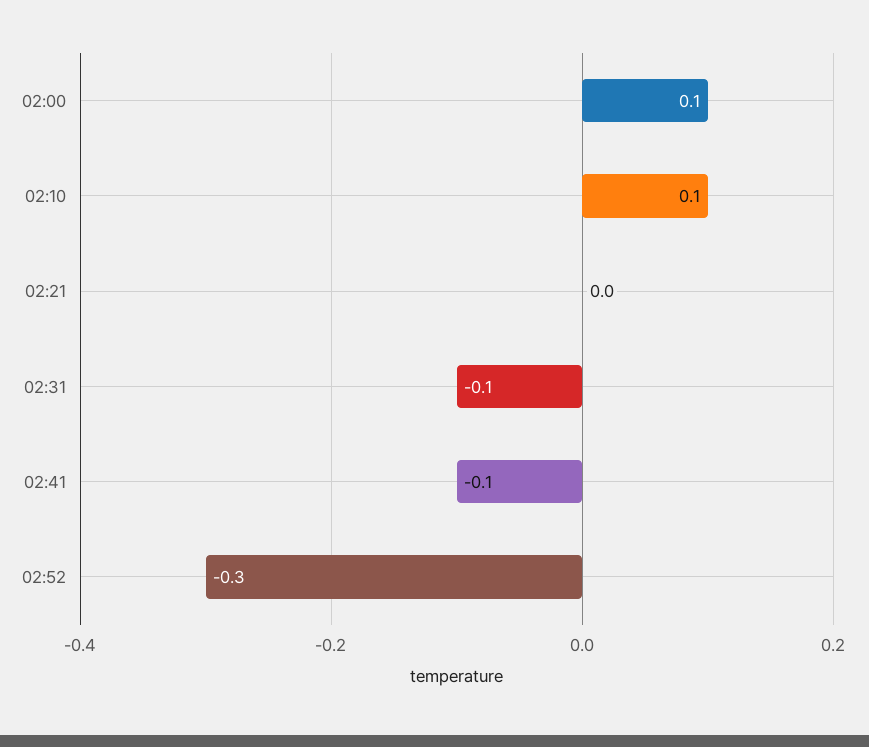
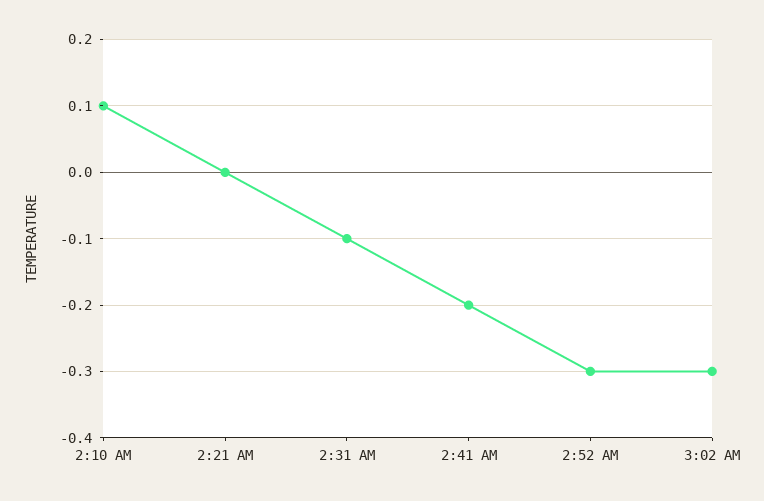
02:00: 0.1 -> none
02:41: -0.1 -> -0.2
3:02 AM: none -> -0.3

